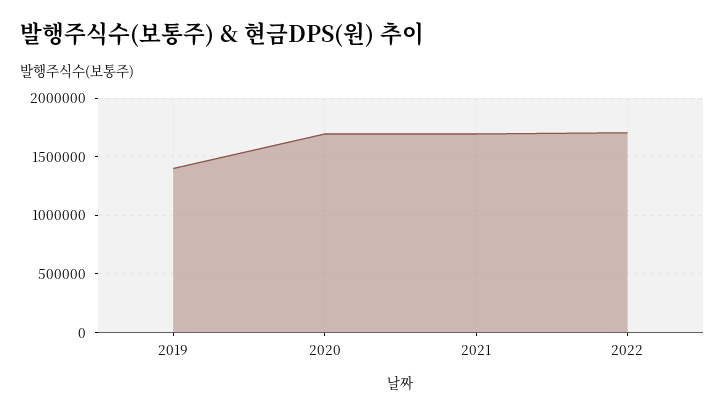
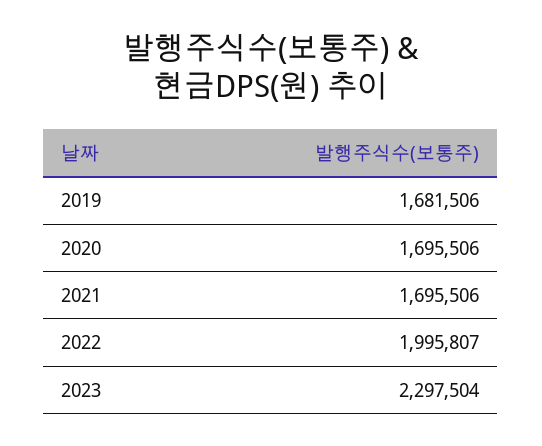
2019: 1400000 -> 1681506
2022: 1700000 -> 1995807
2023: none -> 2297504

